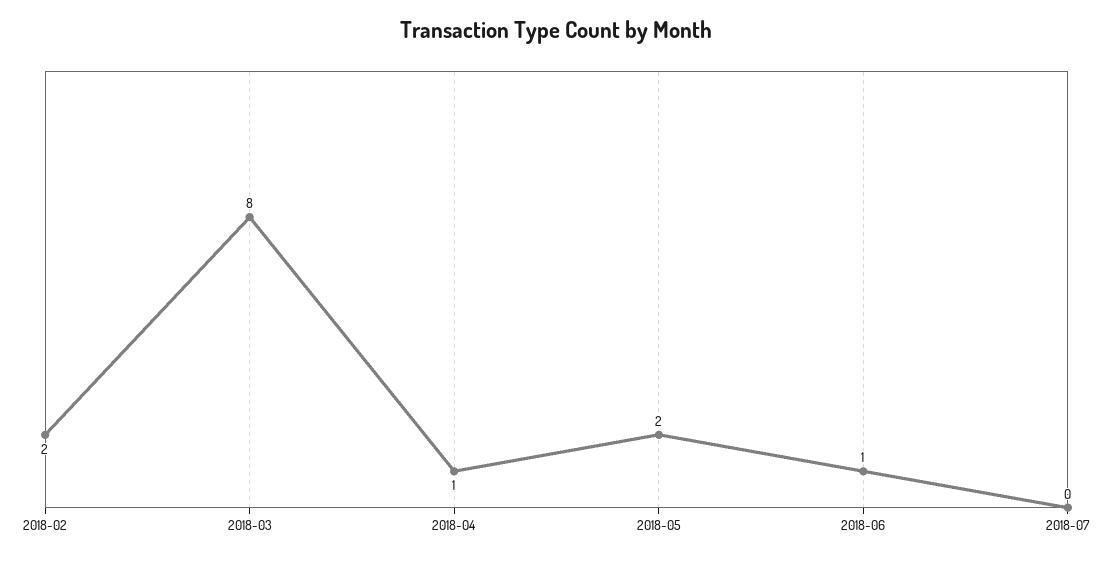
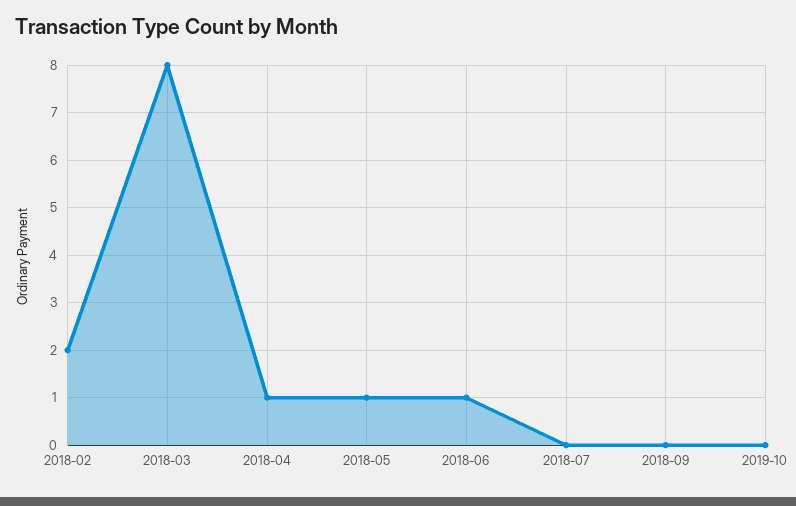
2018-05: 2 -> 1
2018-09: none -> 0
2019-10: none -> 0

